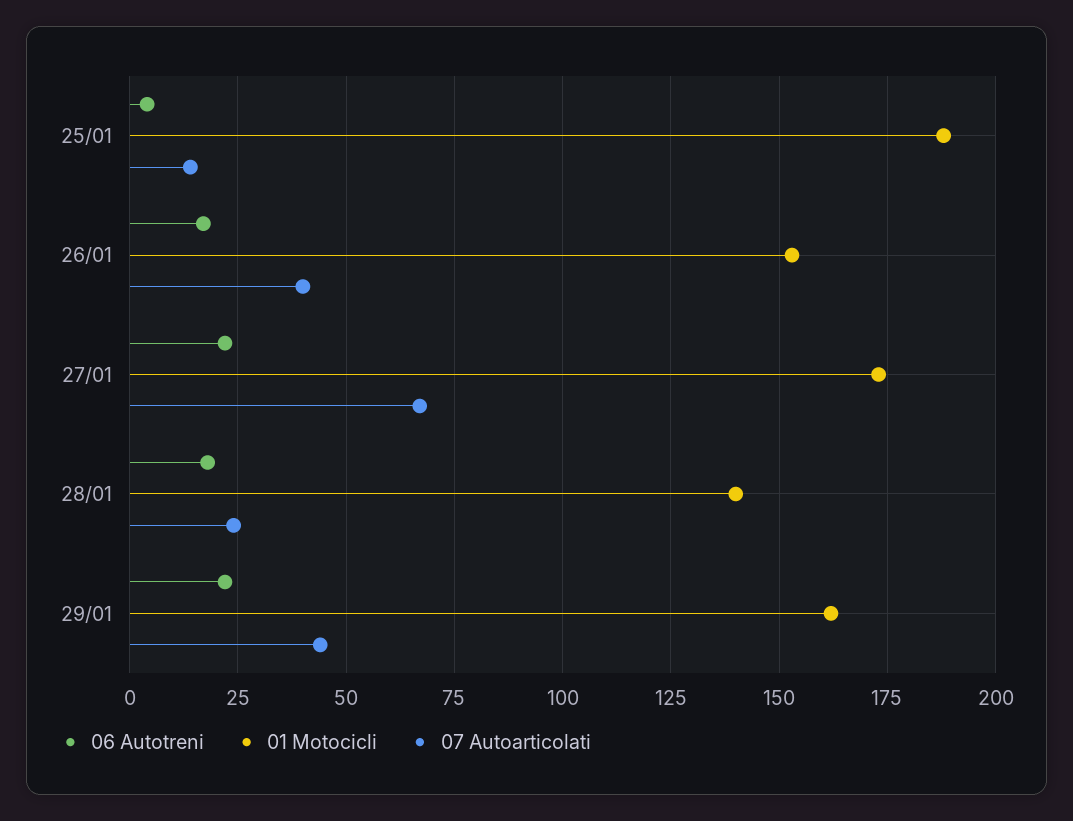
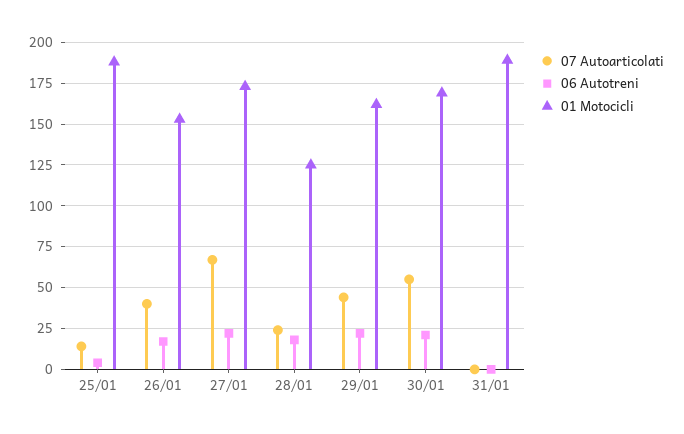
01 Motocicli, 28/01: 140 -> 125
07 Autoarticolati, 30/01: none -> 55
06 Autotreni, 30/01: none -> 20
01 Motocicli, 30/01: none -> 170
07 Autoarticolati, 31/01: none -> 0
06 Autotreni, 31/01: none -> 0
01 Motocicli, 31/01: none -> 190

